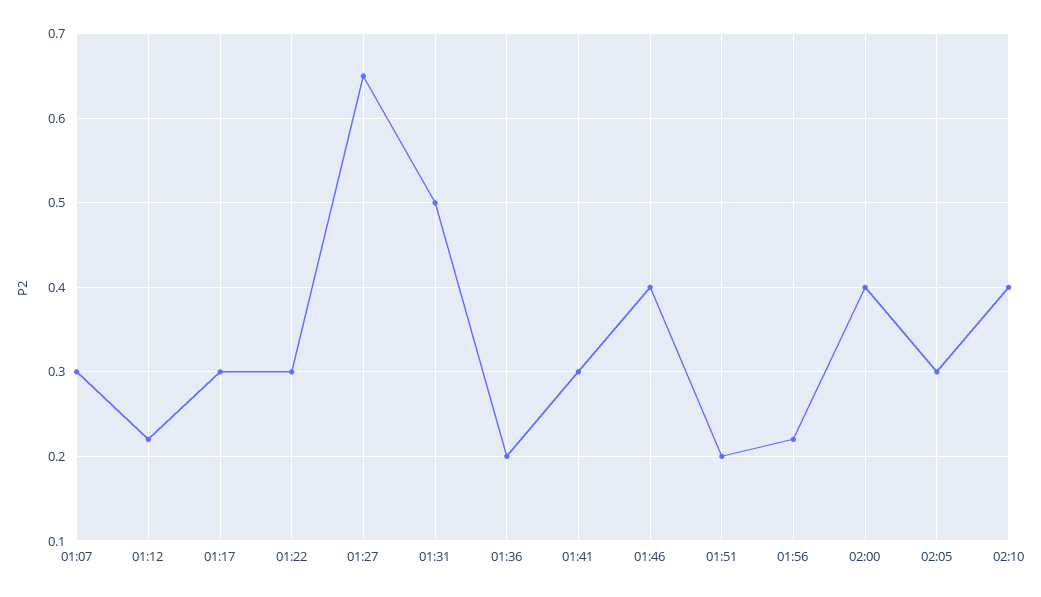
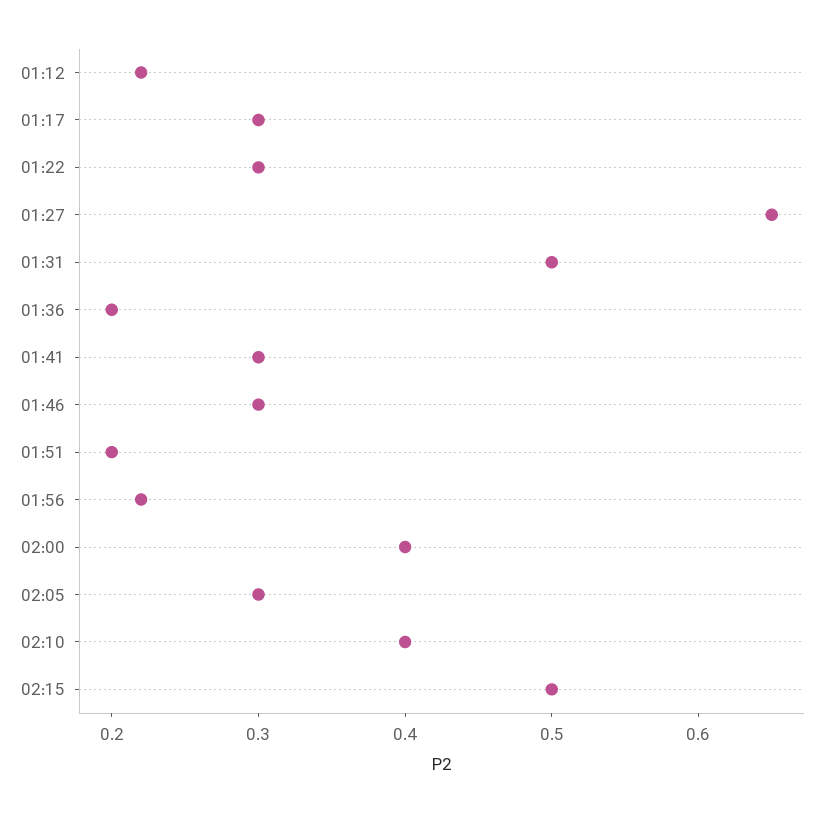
01:07: 0.3 -> none
01:46: 0.4 -> 0.3
02:15: none -> 0.5

